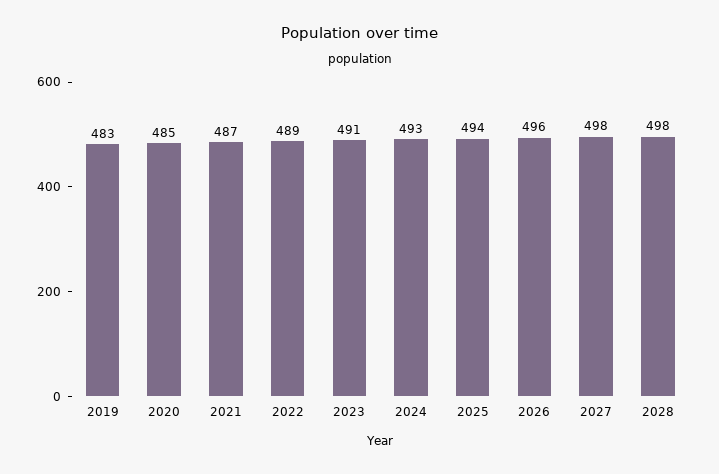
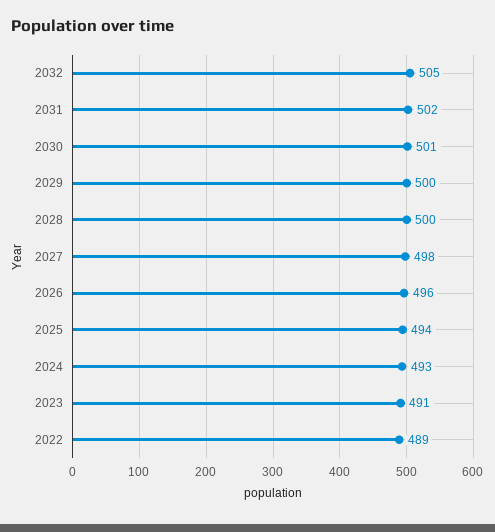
2019: 483 -> none
2020: 485 -> none
2021: 487 -> none
2028: 498 -> 500
2032: none -> 505
2031: none -> 502
2030: none -> 501
2029: none -> 500

